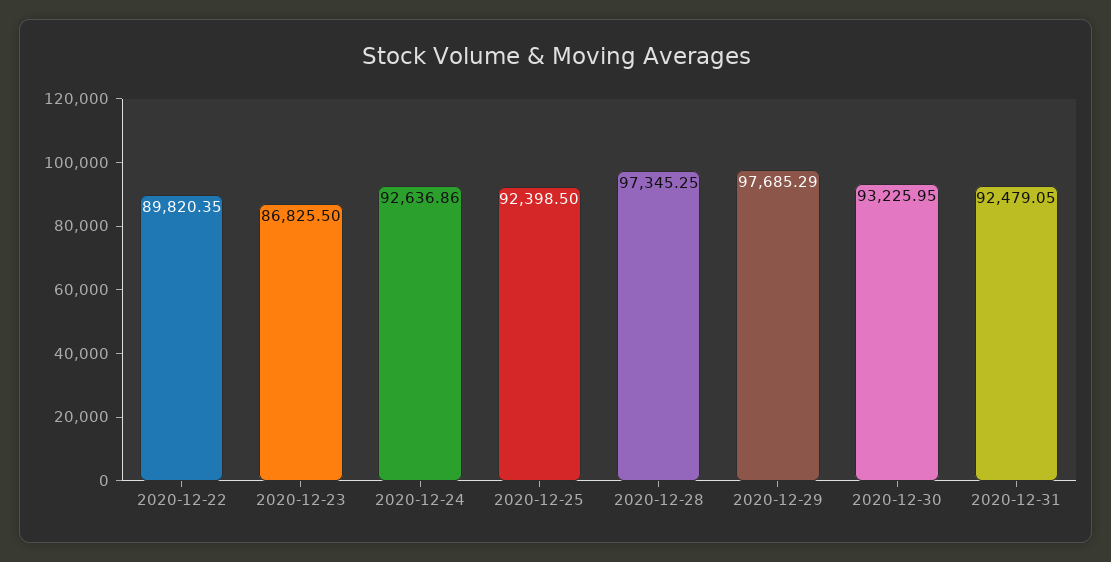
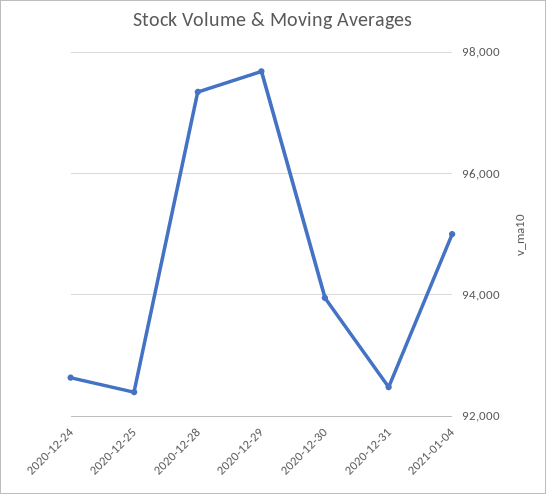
2020-12-22: 89820.35 -> none
2020-12-23: 86825.5 -> none
2020-12-30: 93225.95 -> 94000
2021-01-04: none -> 95000

